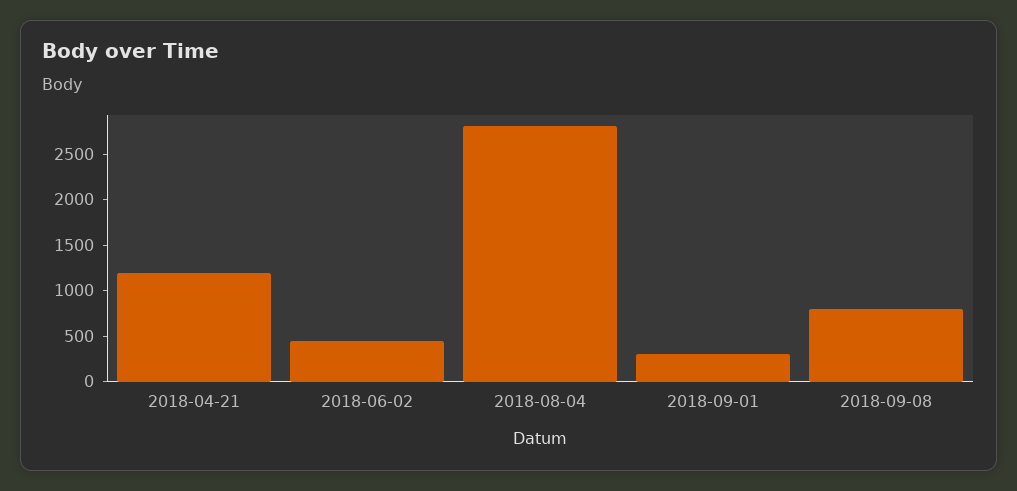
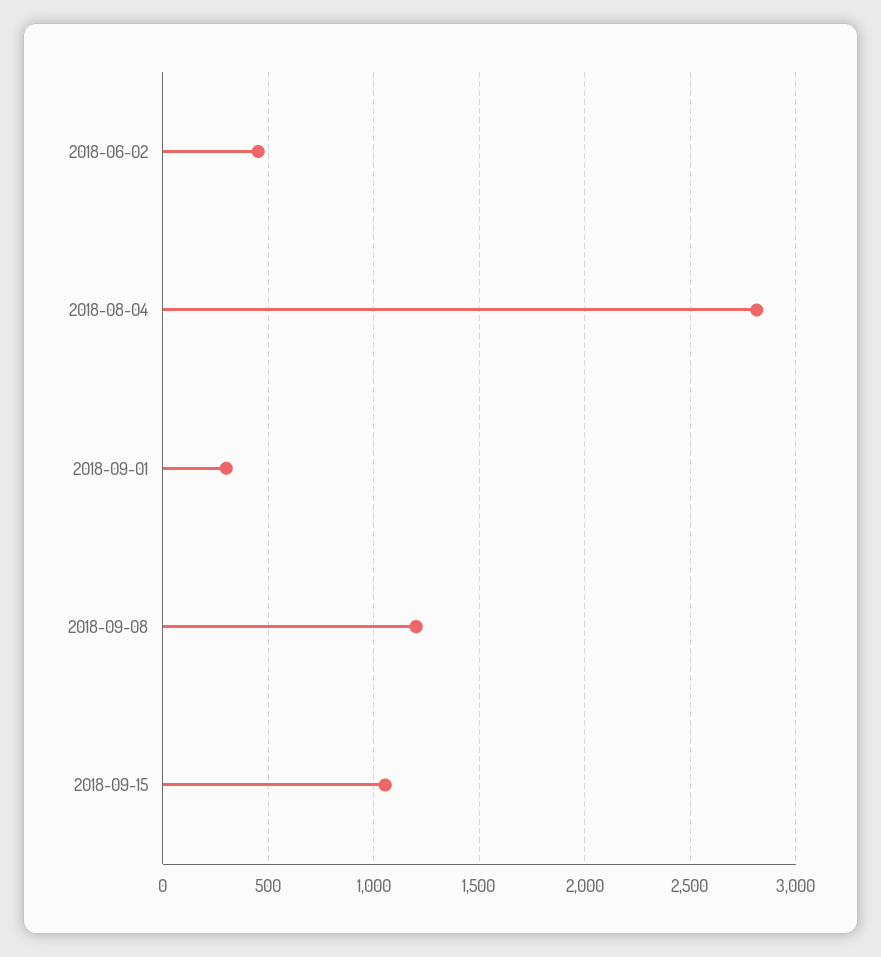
2018-04-21: 1200 -> none
2018-09-08: 800 -> 1200
2018-09-15: none -> 1050

